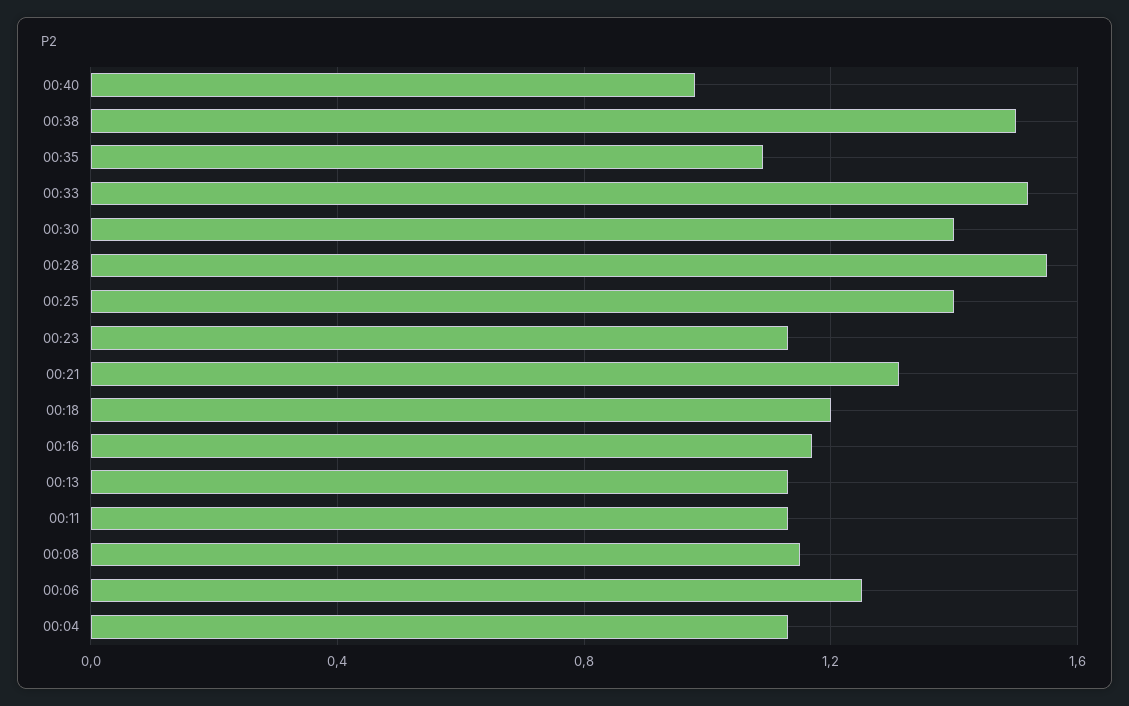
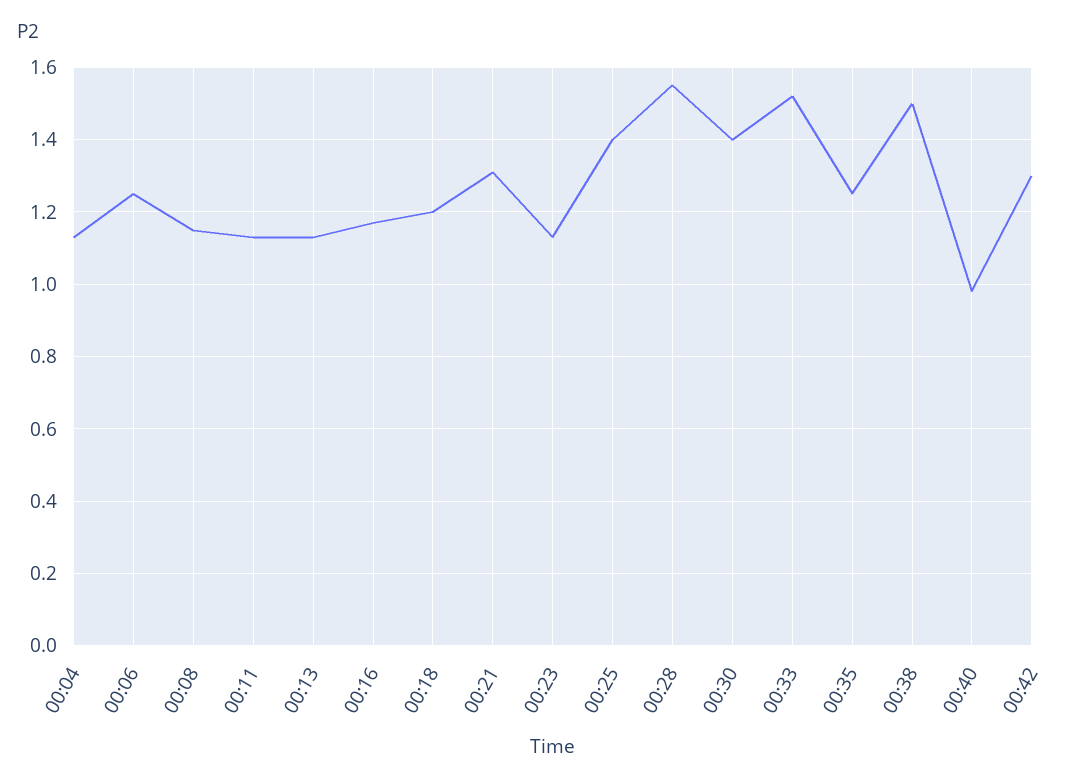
00:35: 1.1 -> 1.25
00:42: none -> 1.3

